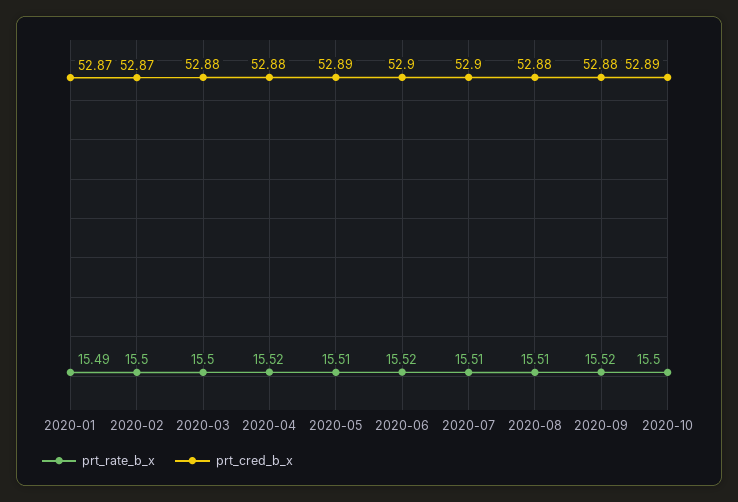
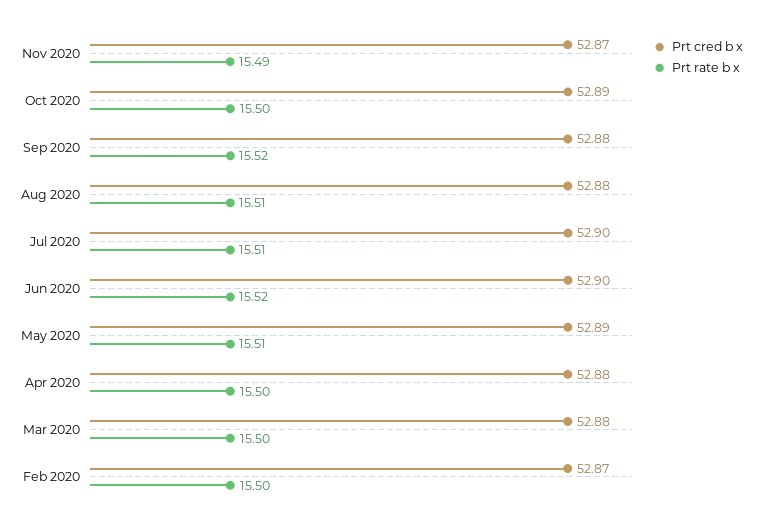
prt_rate_b_x, 2020-01: 15.49 -> none
prt_cred_b_x, 2020-01: 52.87 -> none
prt_rate_b_x, 2020-04: 15.52 -> 15.5
prt_cred_b_x, Nov 2020: none -> 52.87
prt_rate_b_x, Nov 2020: none -> 15.49

